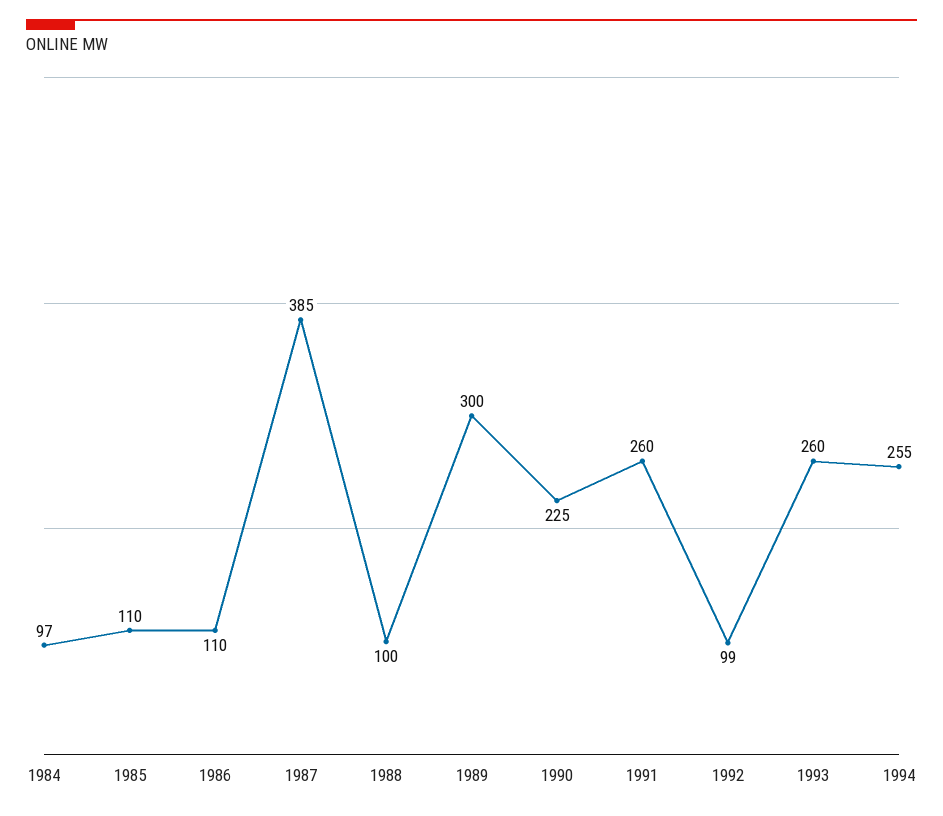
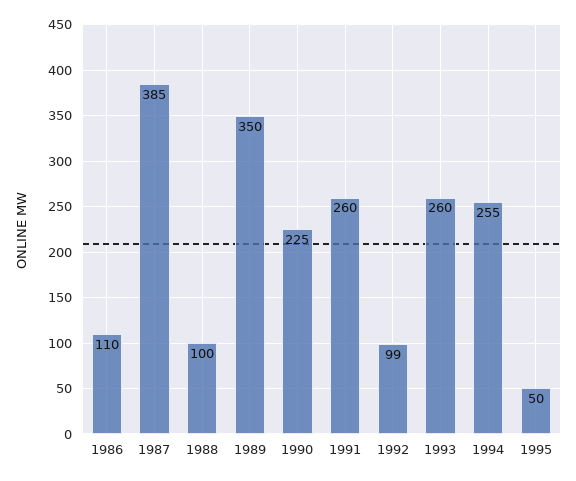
1984: 97 -> none
1985: 110 -> none
1989: 300 -> 350
1995: none -> 50

